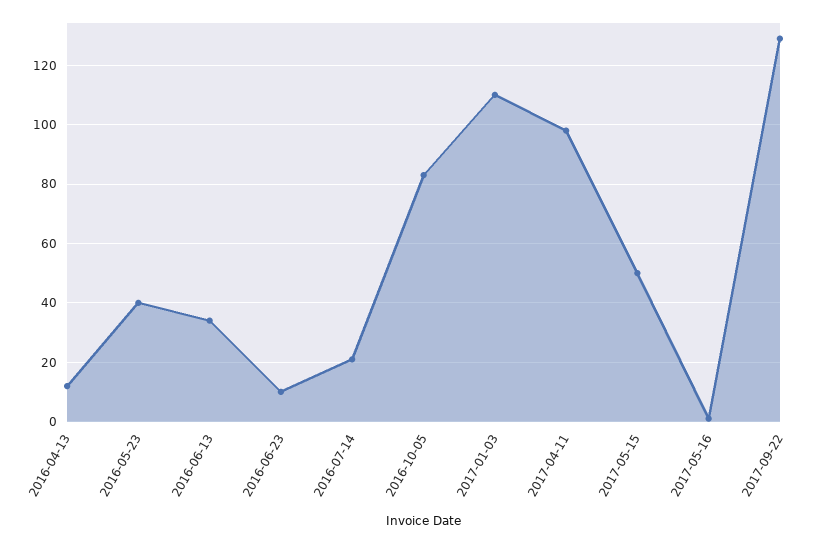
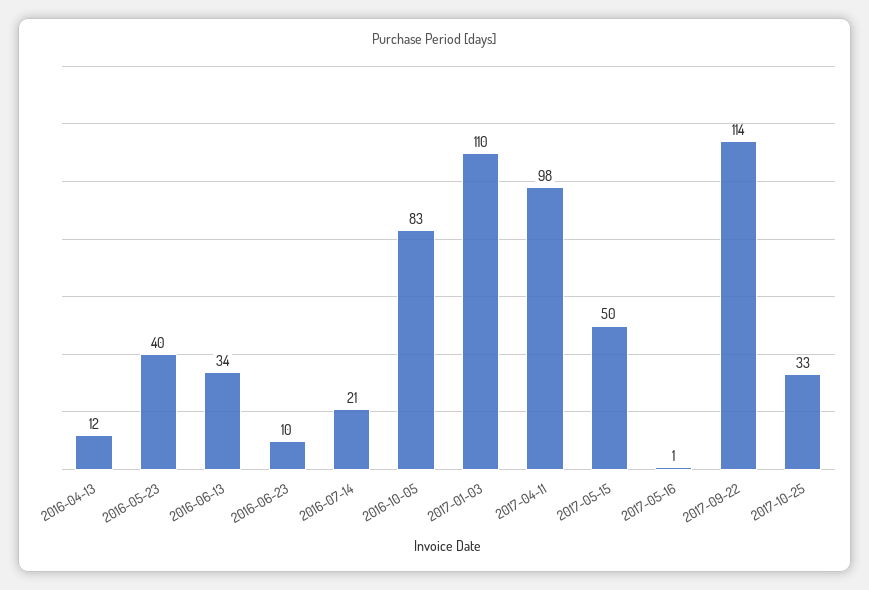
2017-09-22: 130 -> 114
2017-10-25: none -> 33

